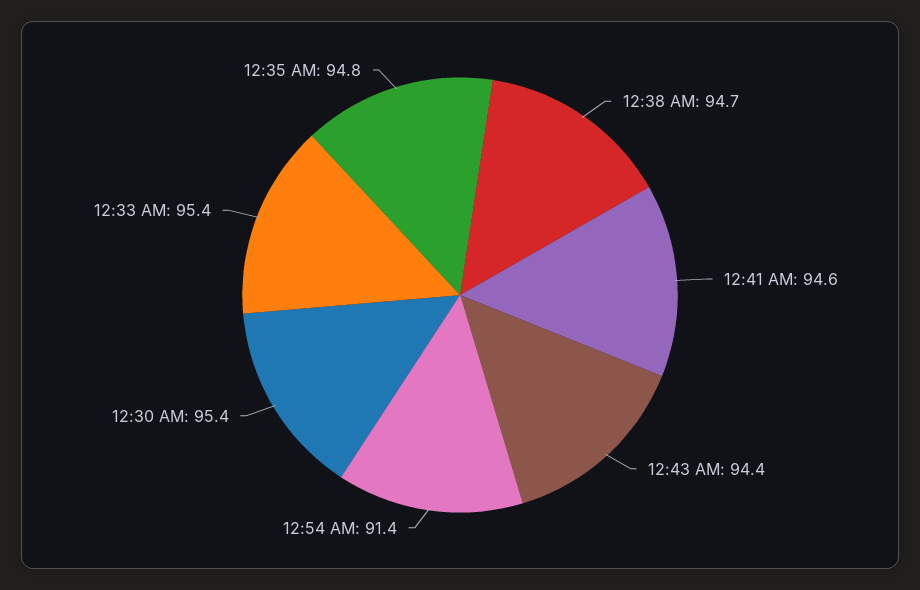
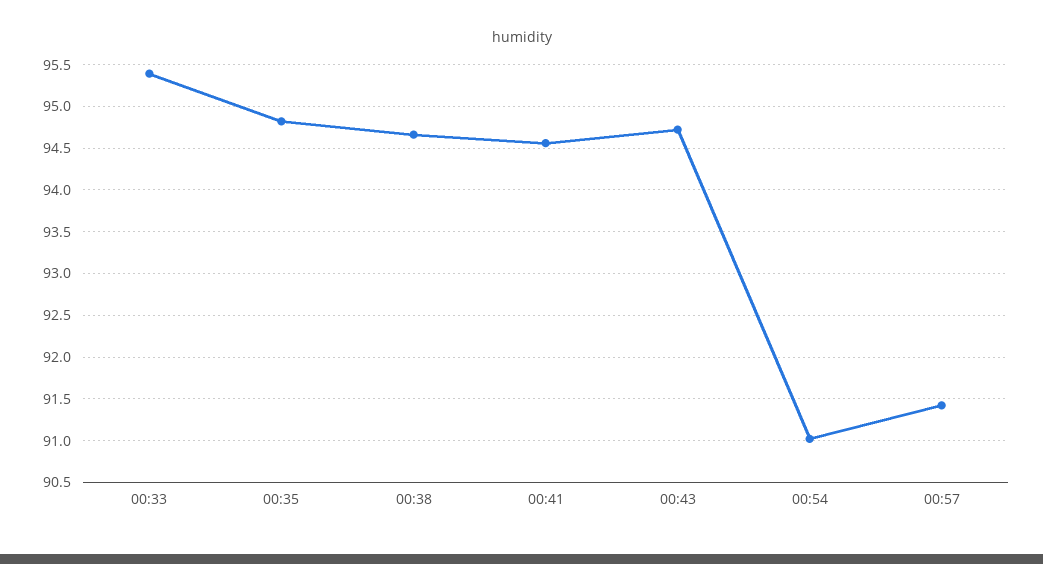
12:43 AM: 94.4 -> 94.7
12:54 AM: 91.4 -> 91
12:30 AM: 95.4 -> none
00:57: none -> 91.4

